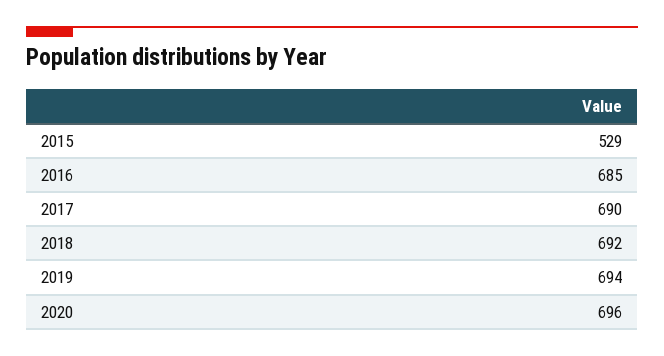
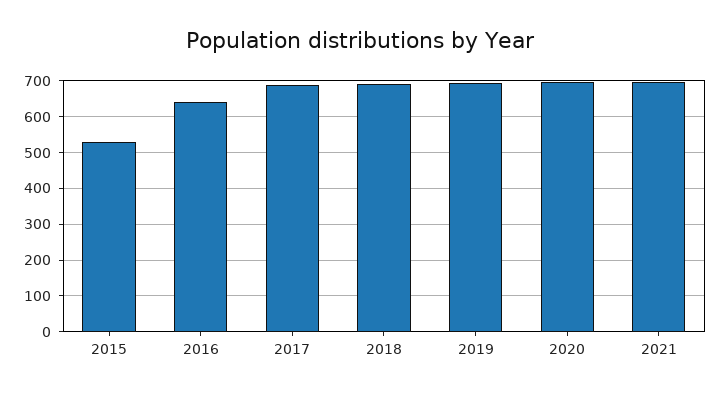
2016: 685 -> 640
2021: none -> 700

